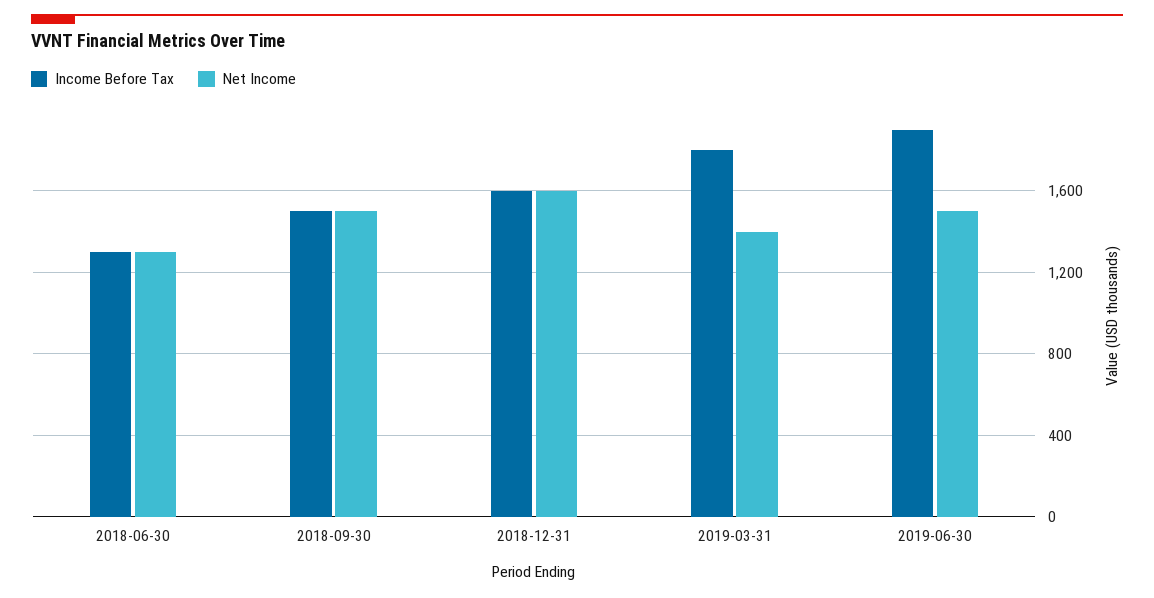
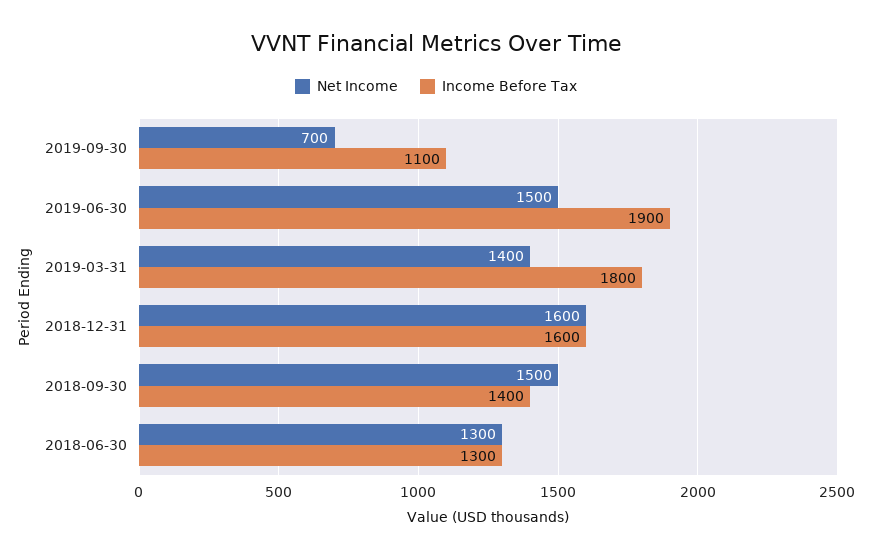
Income Before Tax, 2018-09-30: 1500 -> 1400
Net Income, 2019-09-30: none -> 700
Income Before Tax, 2019-09-30: none -> 1100

